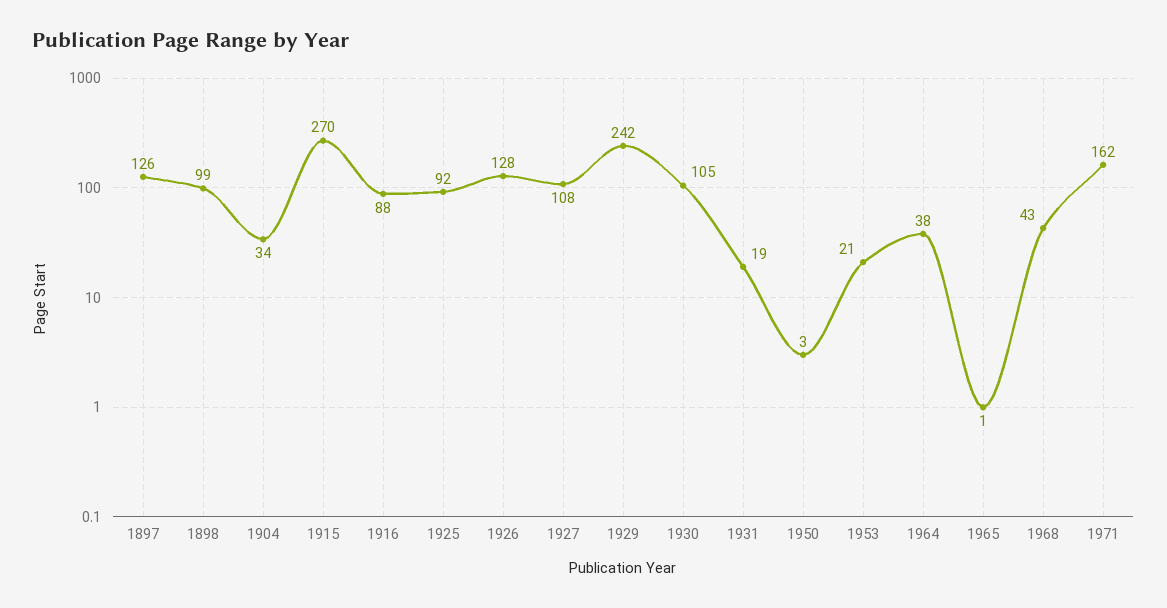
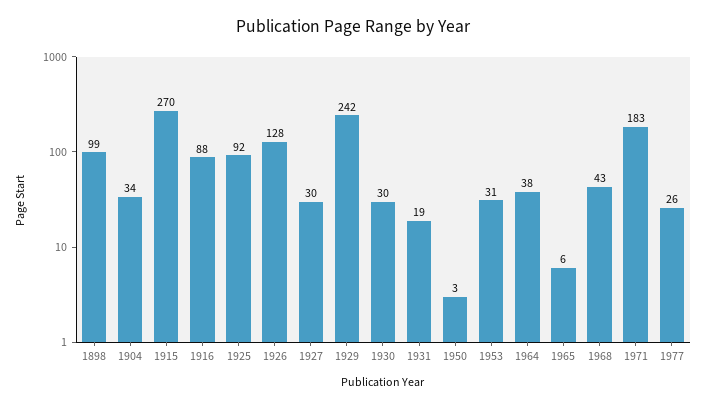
1897: 126 -> none
1927: 108 -> 30
1930: 105 -> 30
1953: 21 -> 31
1965: 1 -> 6
1971: 162 -> 183
1977: none -> 26

